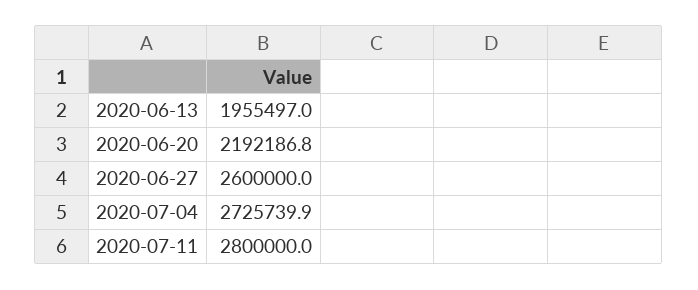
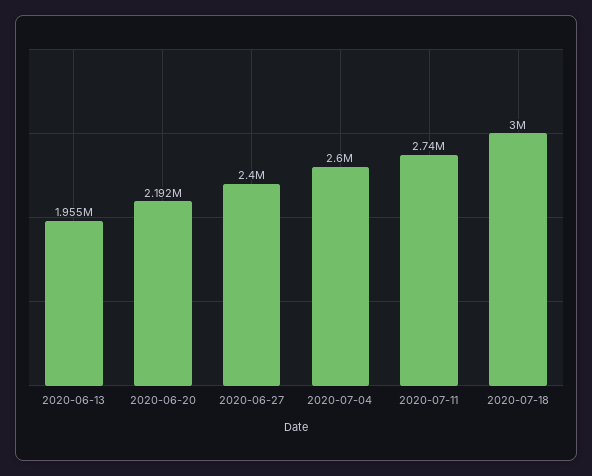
2020-06-27: 2600000 -> 2400000
2020-07-04: 2725739.9 -> 2600000
2020-07-11: 2800000 -> 2740000
2020-07-18: none -> 3000000

